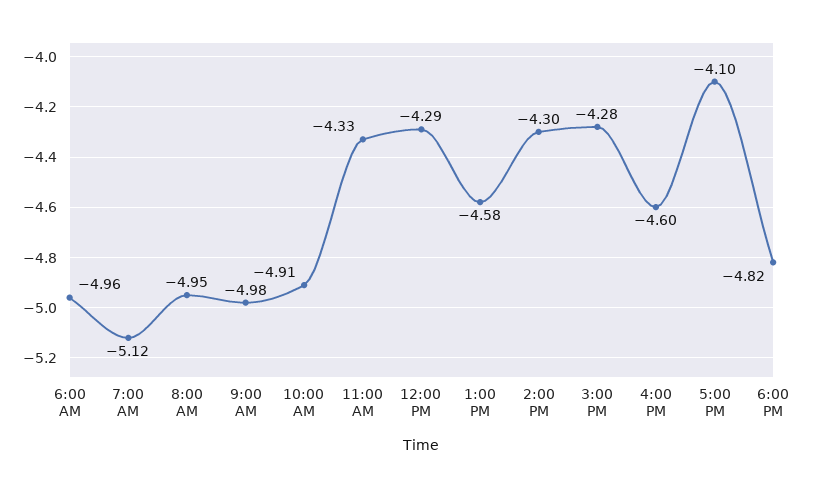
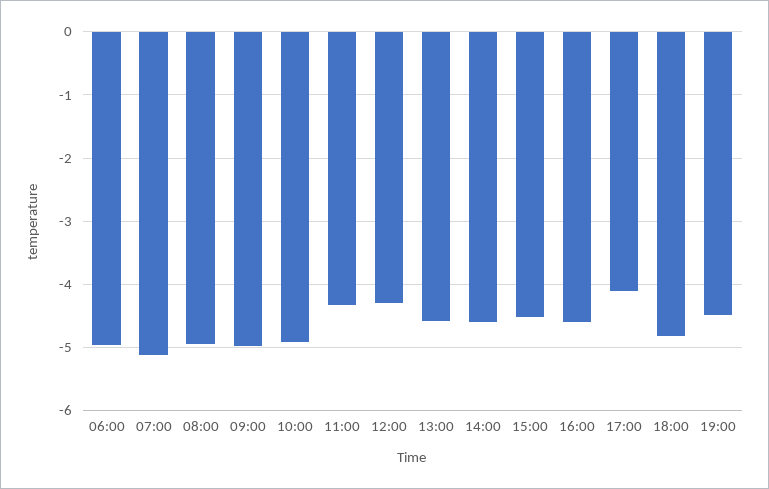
2:00 PM: -4.3 -> -4.6
3:00 PM: -4.28 -> -4.5
19:00: none -> -4.5

